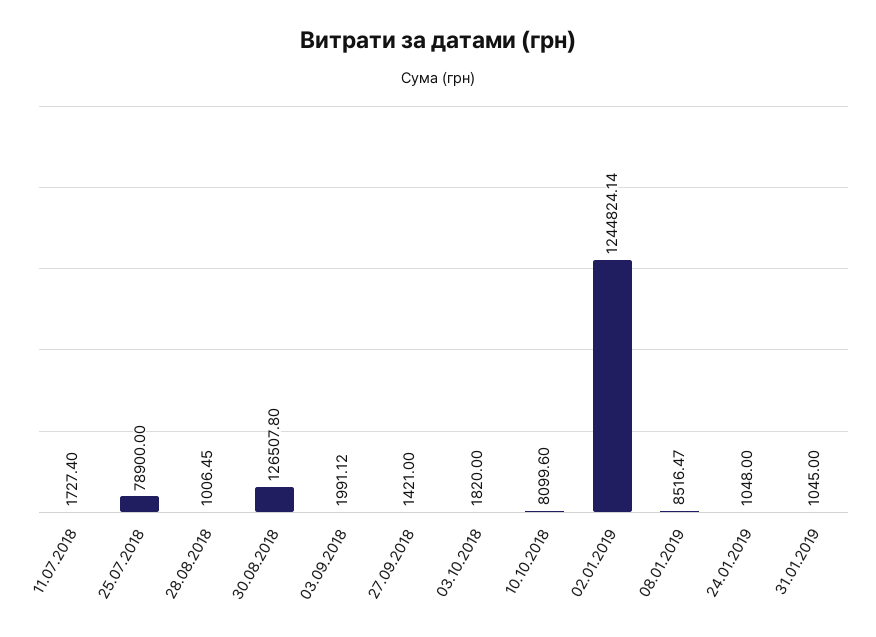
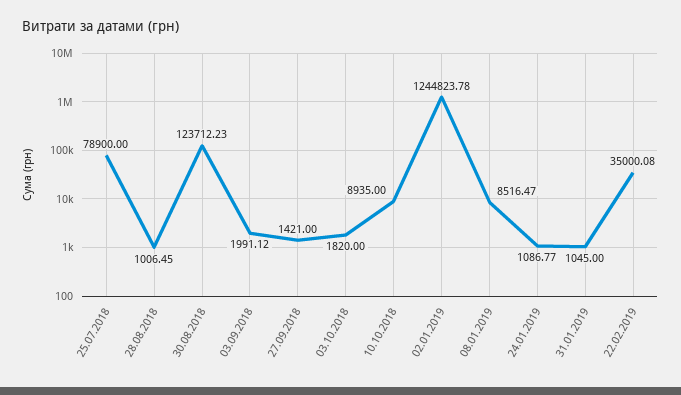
11.07.2018: 1727.4 -> none
30.08.2018: 126507.8 -> 123712.23
10.10.2018: 8099.6 -> 8935
02.01.2019: 1244824.14 -> 1244823.78
24.01.2019: 1048 -> 1086.77
22.02.2019: none -> 35000.08

